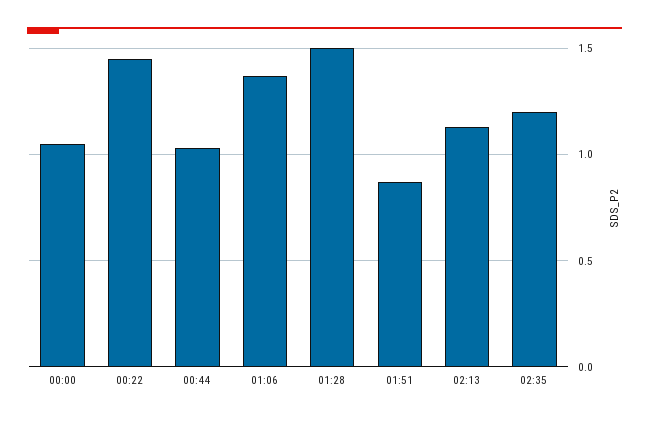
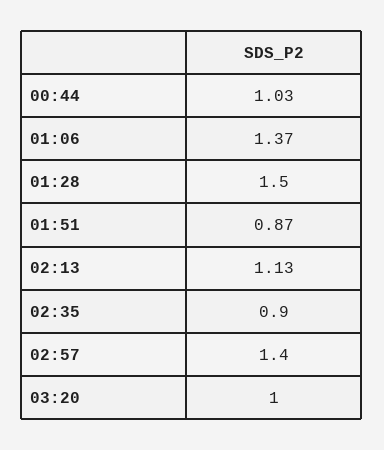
00:00: 1.05 -> none
00:22: 1.45 -> none
02:35: 1.2 -> 0.9
02:57: none -> 1.4
03:20: none -> 1

